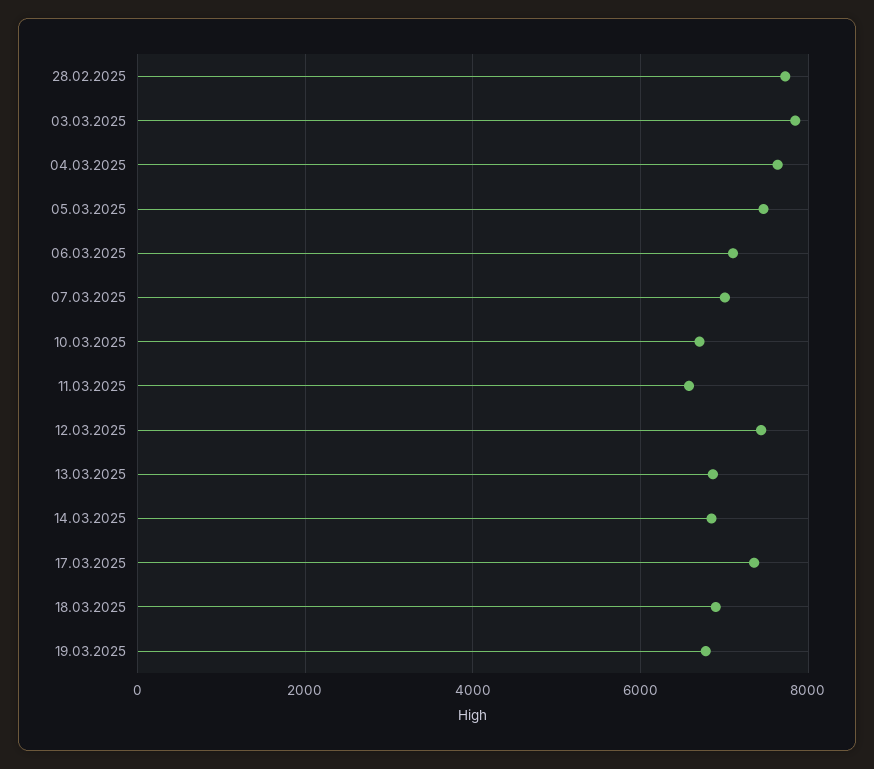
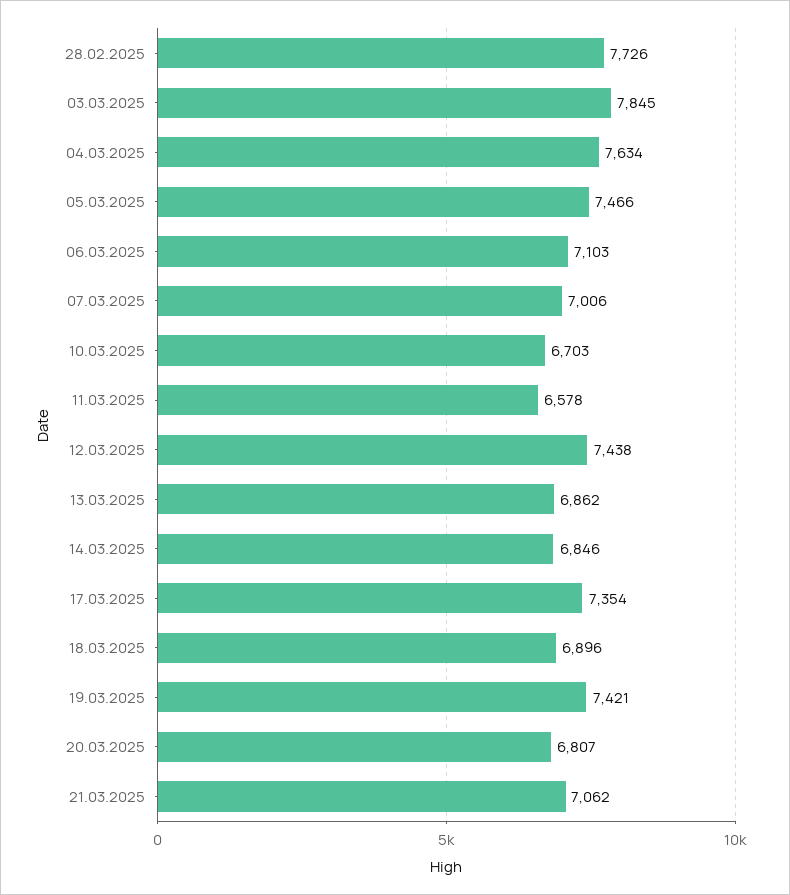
19.03.2025: 6800 -> 7421
20.03.2025: none -> 6807
21.03.2025: none -> 7062

